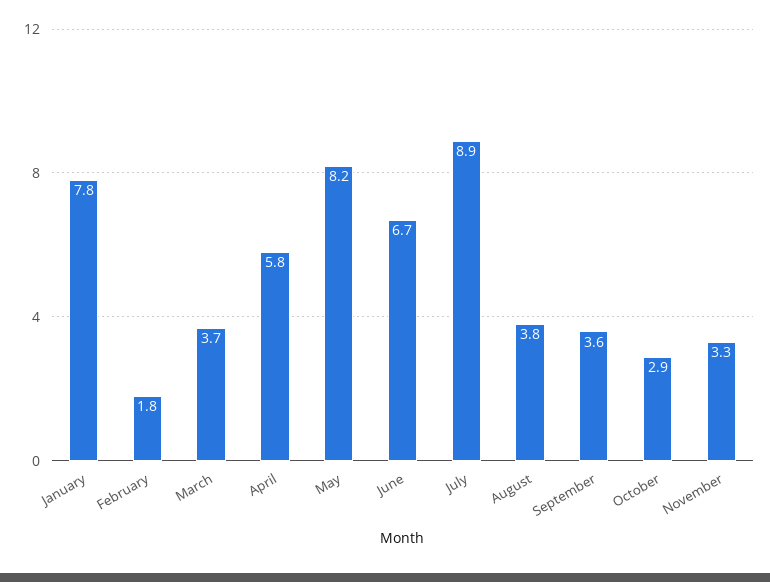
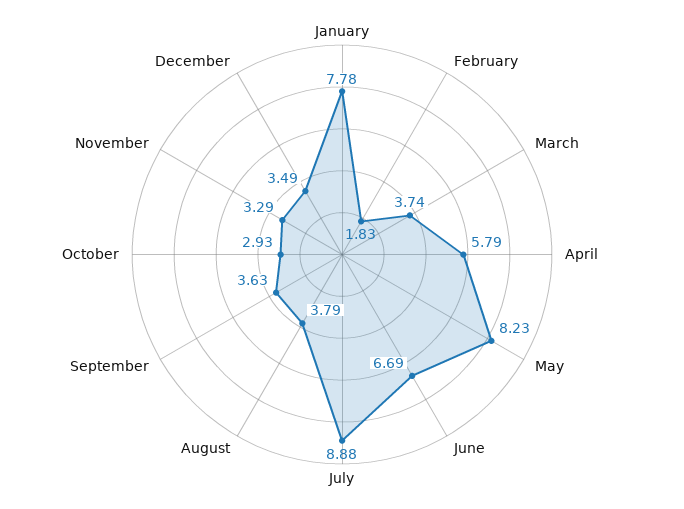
December: none -> 3.49

